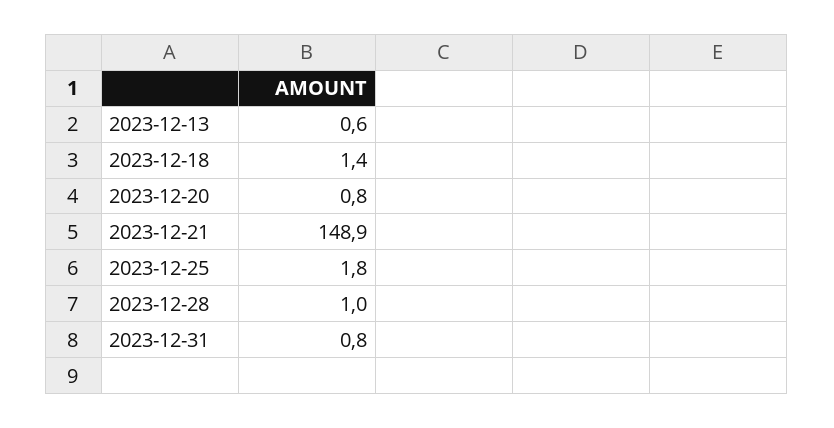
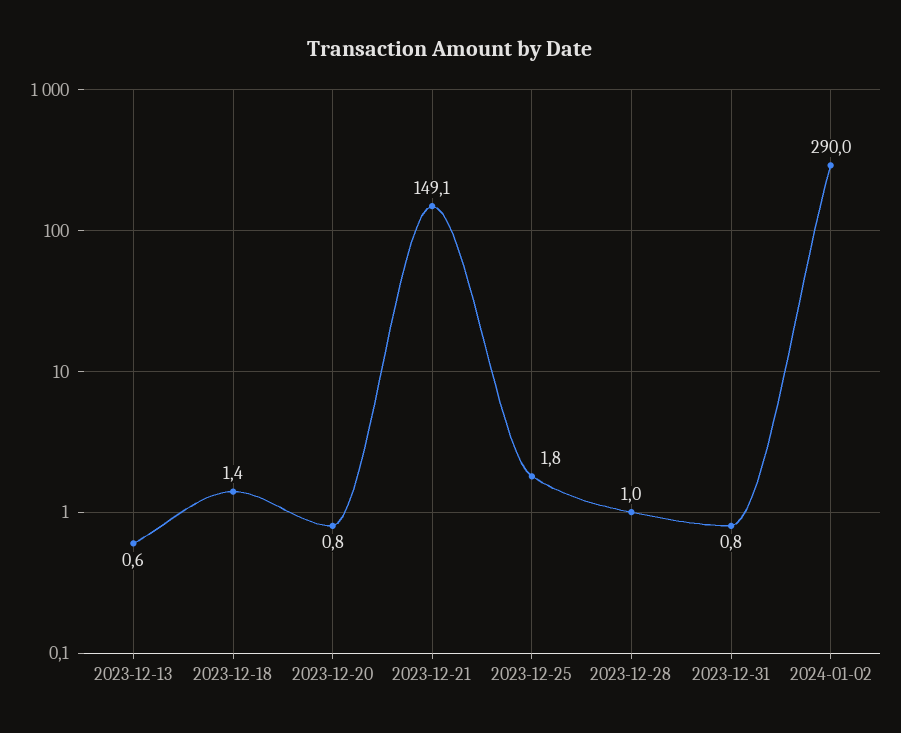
2023-12-21: 148.9 -> 149.1
2024-01-02: none -> 290

